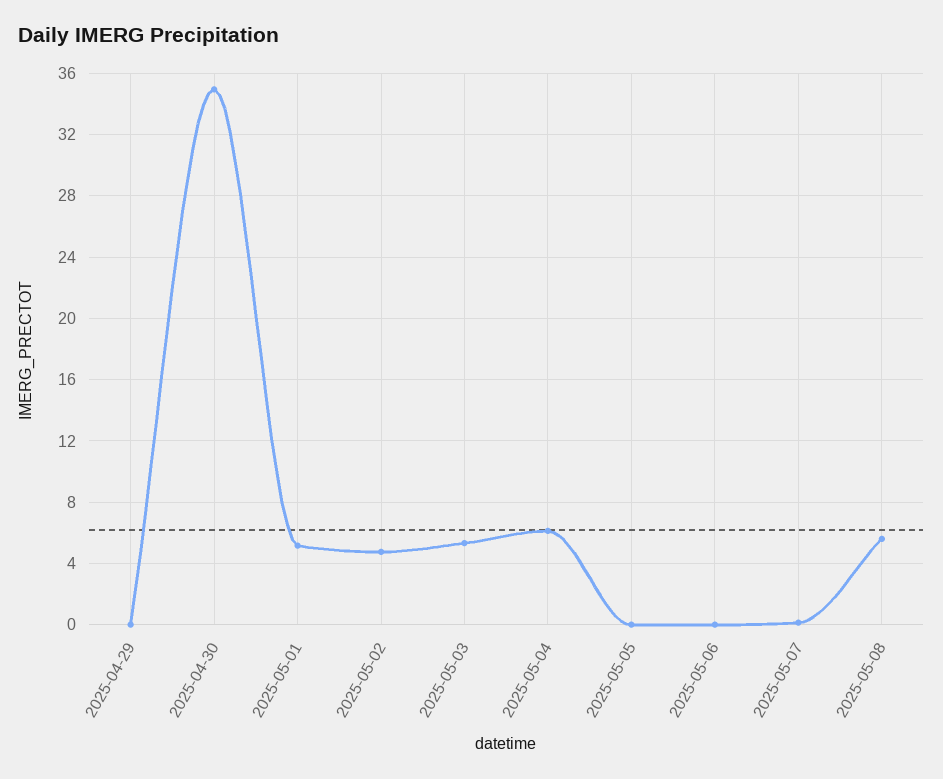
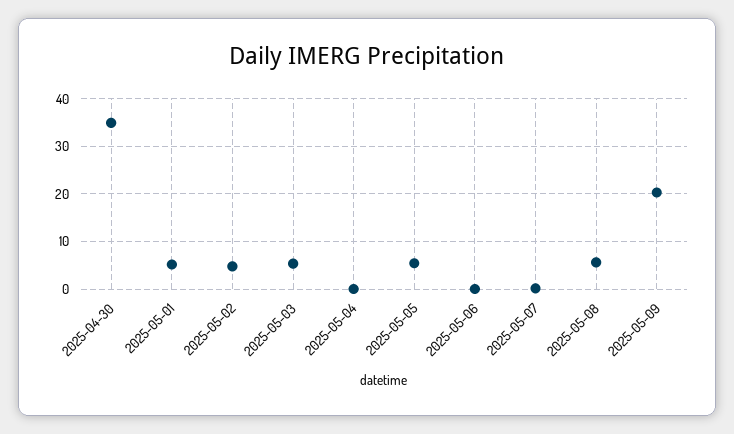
2025-04-29: 0 -> none
2025-05-04: 6 -> 0
2025-05-05: 0 -> 6
2025-05-09: none -> 20

